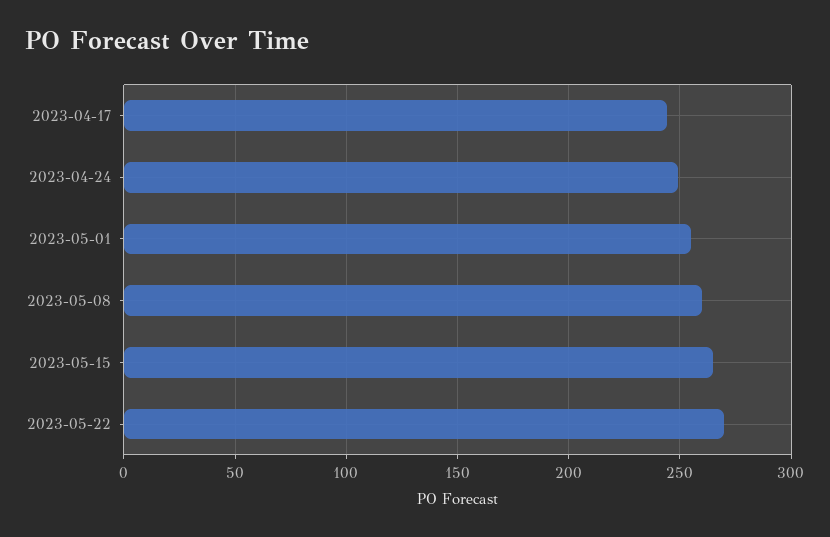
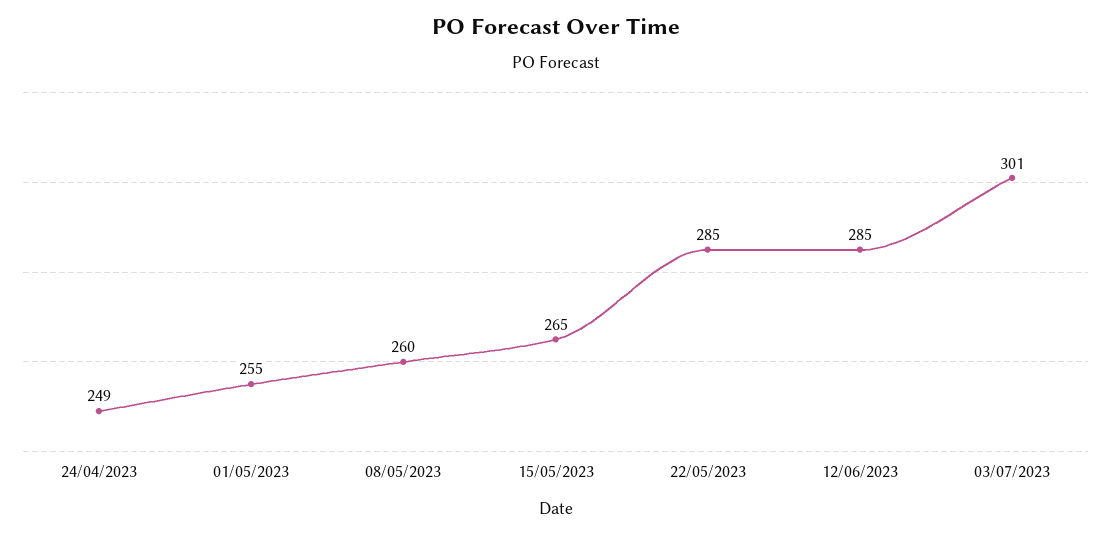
2023-04-17: 245 -> none
2023-05-22: 270 -> 285
12/06/2023: none -> 285
03/07/2023: none -> 301

